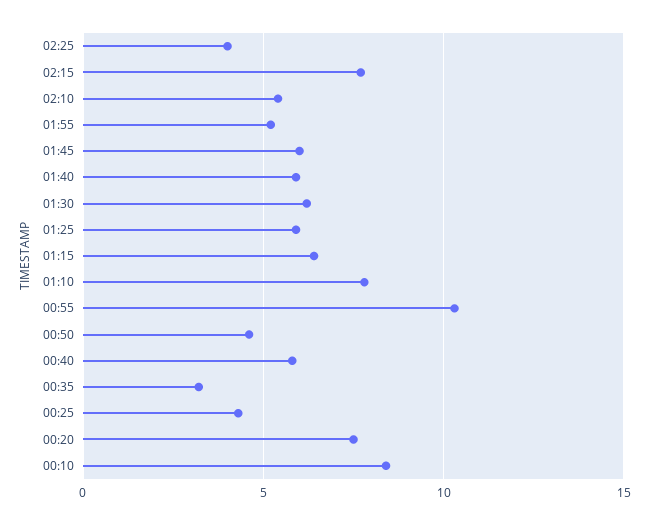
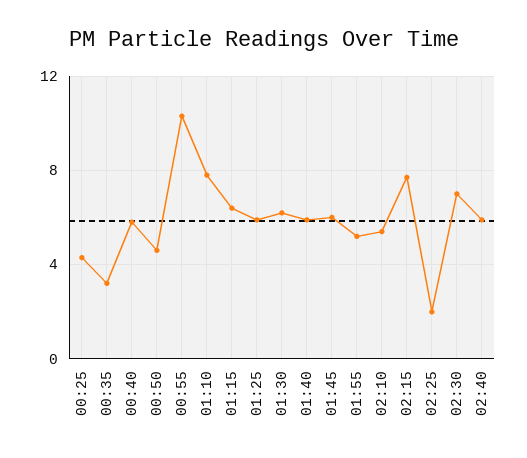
02:25: 4 -> 2
00:20: 7.5 -> none
00:10: 8.5 -> none
02:30: none -> 7
02:40: none -> 6

